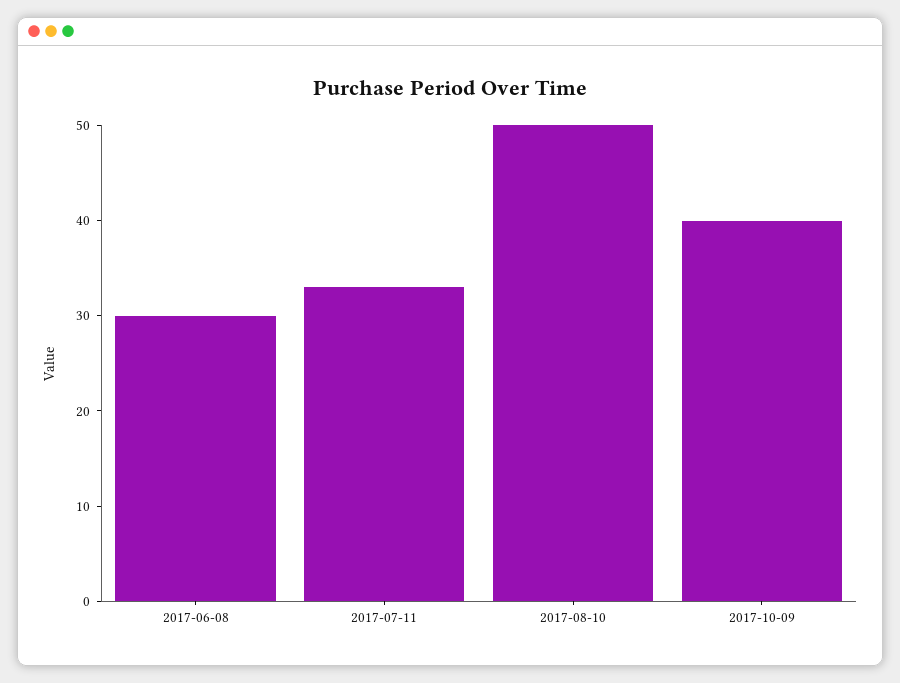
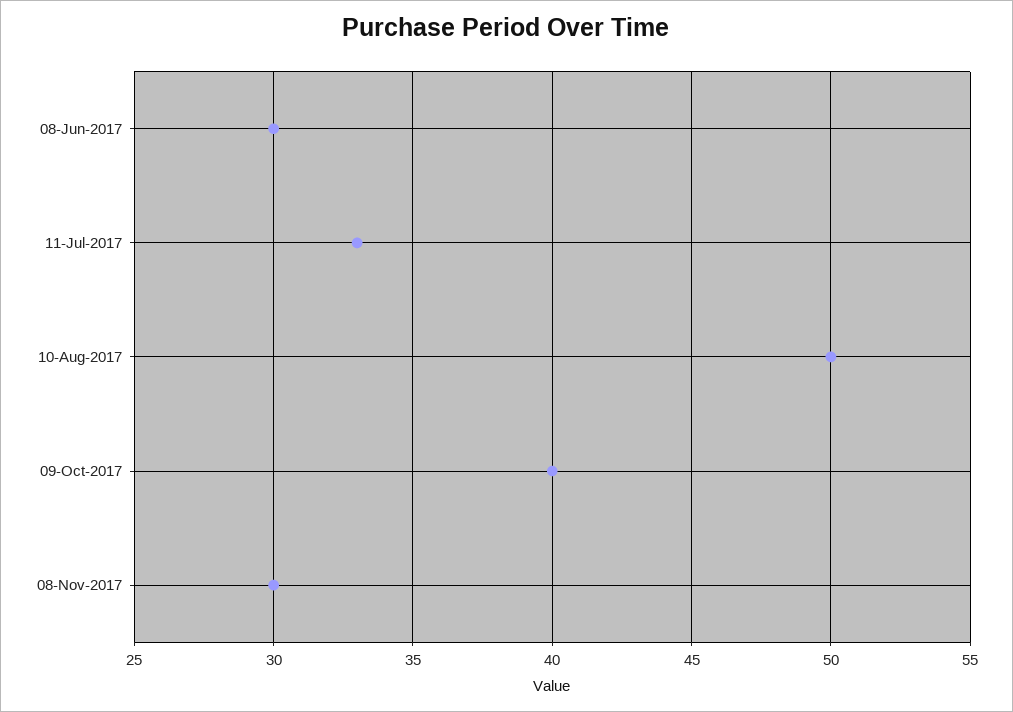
08-Nov-2017: none -> 30

